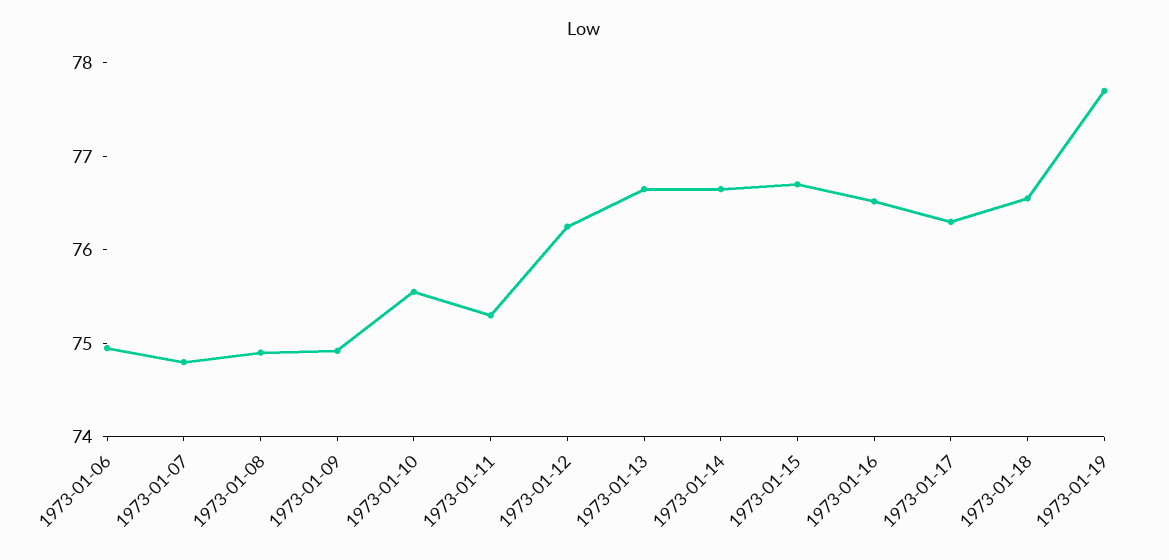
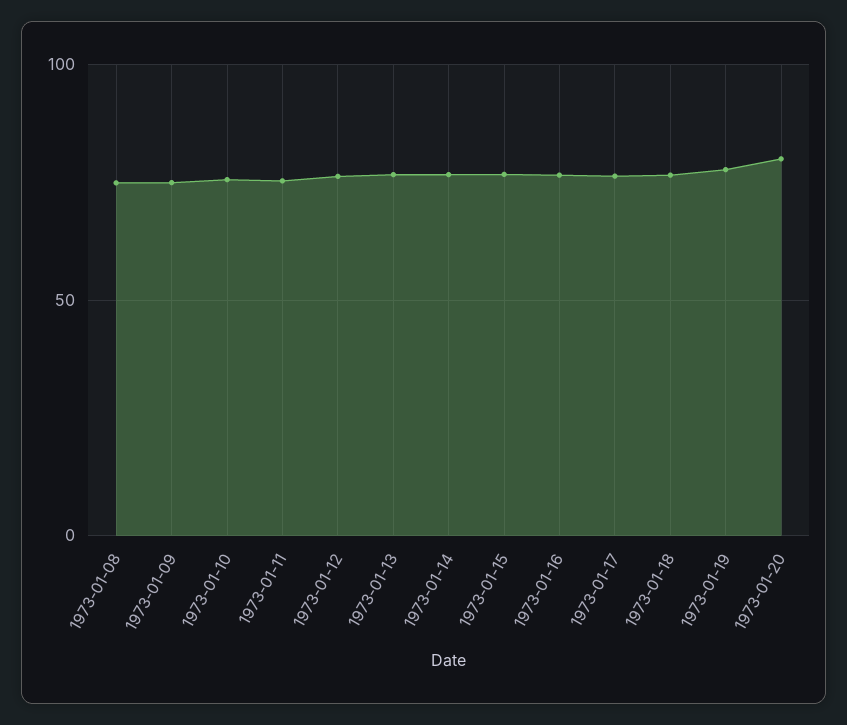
1973-01-06: 75 -> none
1973-01-07: 74.8 -> none
1973-01-20: none -> 80

